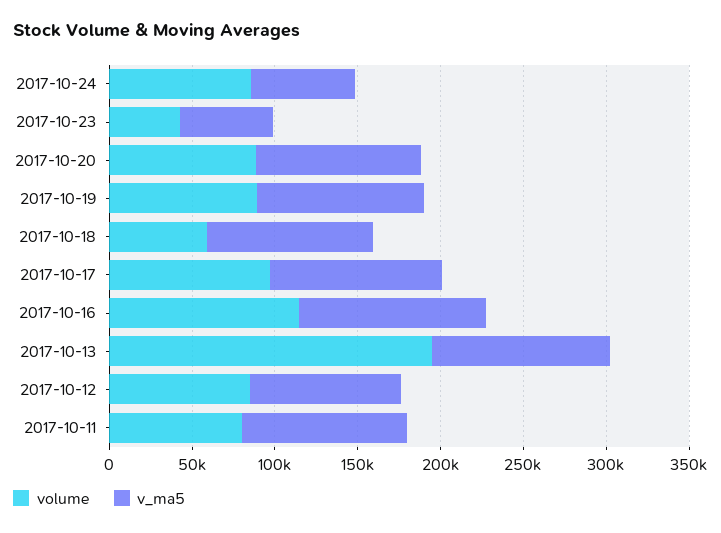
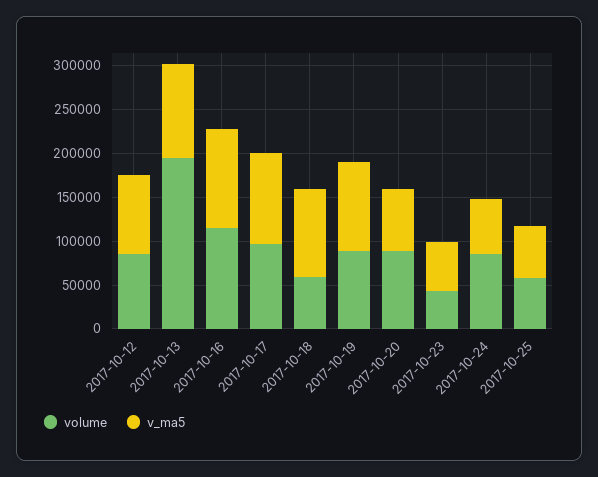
v_ma5, 2017-10-20: 100000 -> 70000
volume, 2017-10-11: 80000 -> none
v_ma5, 2017-10-11: 100000 -> none
volume, 2017-10-25: none -> 60000
v_ma5, 2017-10-25: none -> 60000

